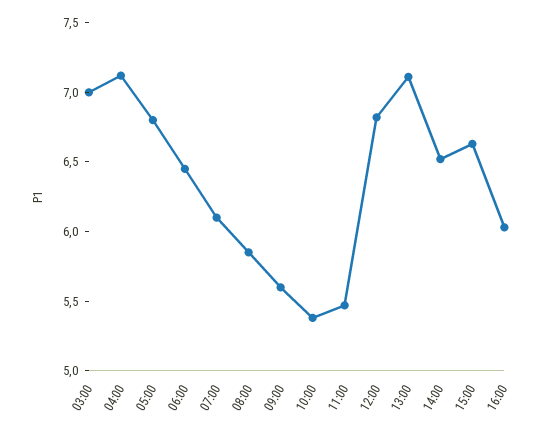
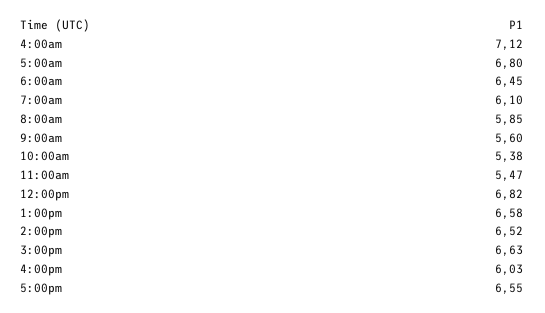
03:00: 7 -> none
13:00: 7.1 -> 6.58
5:00pm: none -> 6.55

